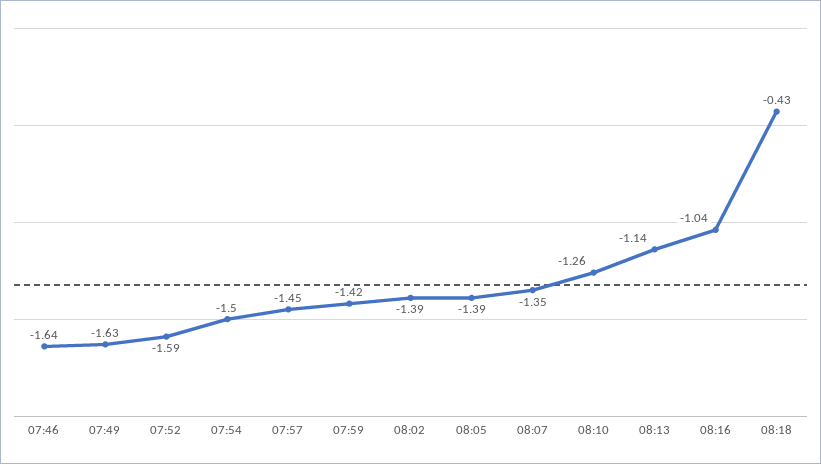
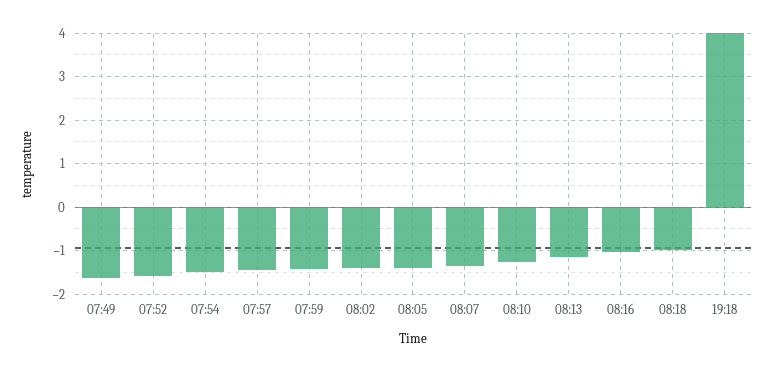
07:46: -1.64 -> none
08:18: -0.43 -> -1
19:18: none -> 4

